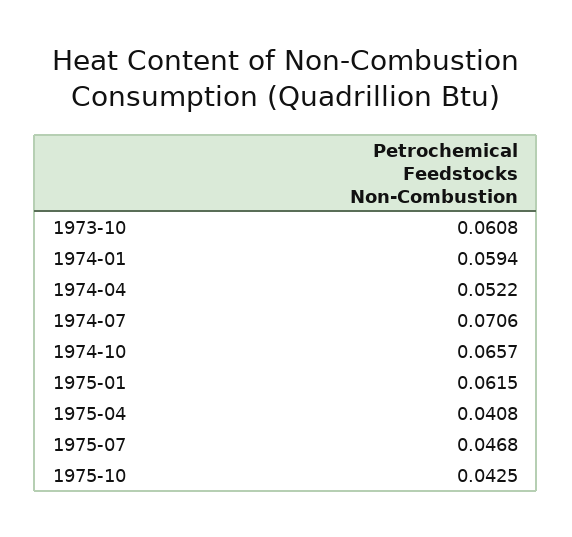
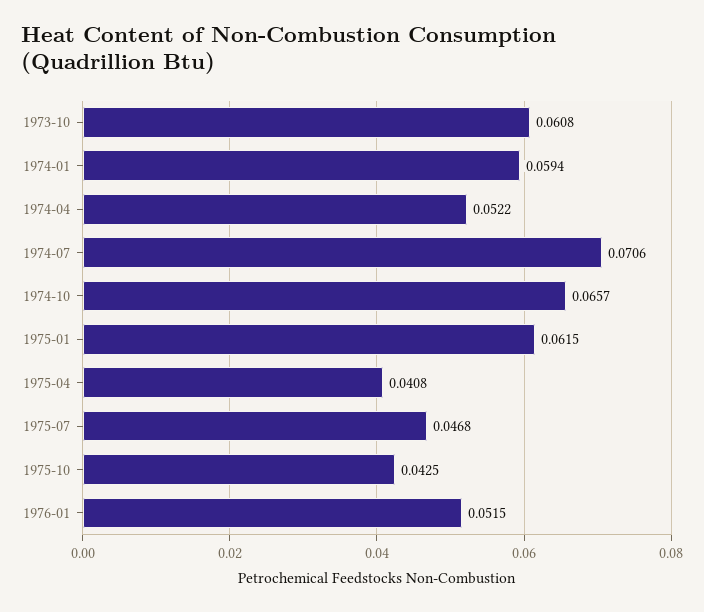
1976-01: none -> 0.0515

